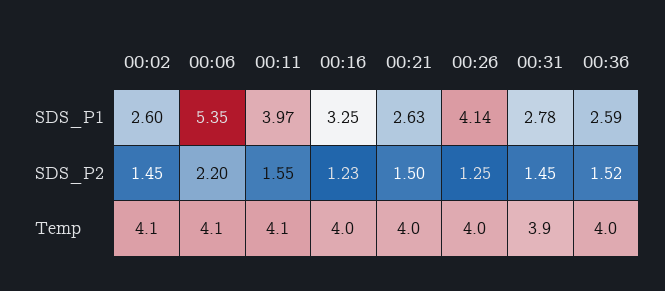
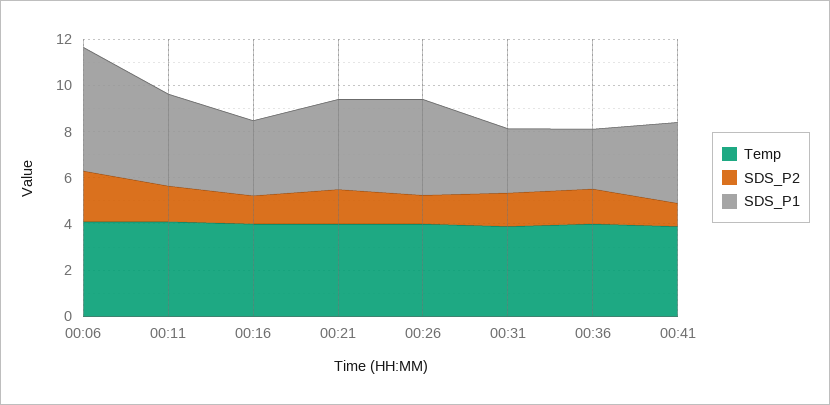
SDS_P1, 00:02: 2.6 -> none
SDS_P1, 00:21: 2.63 -> 4
SDS_P2, 00:02: 1.45 -> none
Temp, 00:02: 4.1 -> none
Temp, 00:41: none -> 4
SDS_P2, 00:41: none -> 1
SDS_P1, 00:41: none -> 3.5

